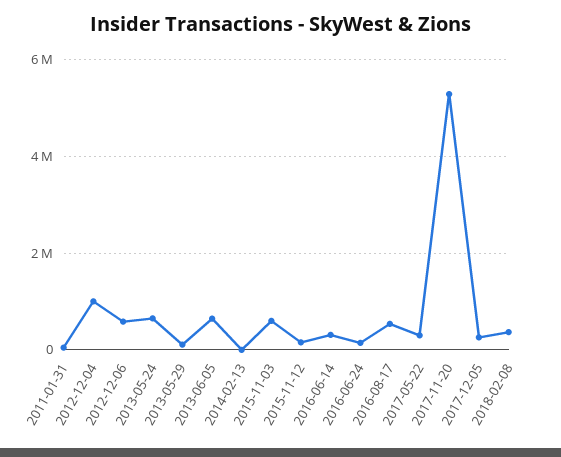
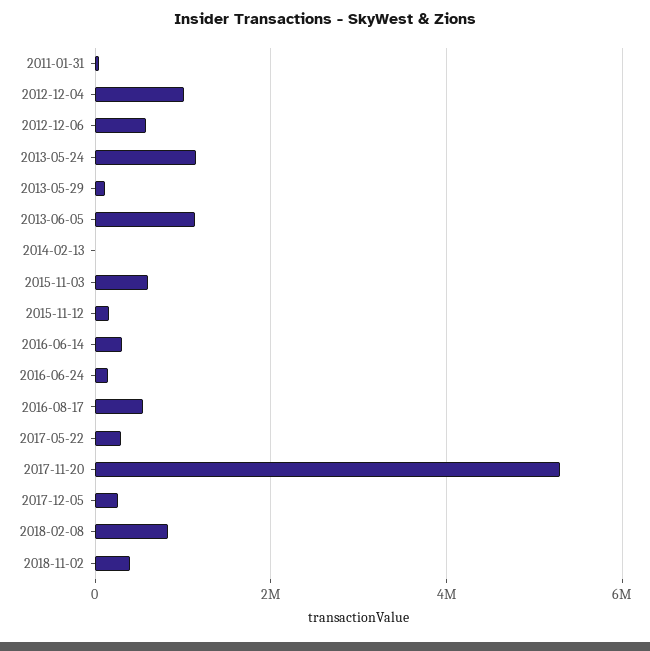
2013-05-24: 600000 -> 1200000
2013-06-05: 600000 -> 1200000
2018-02-08: 400000 -> 800000
2018-11-02: none -> 400000

